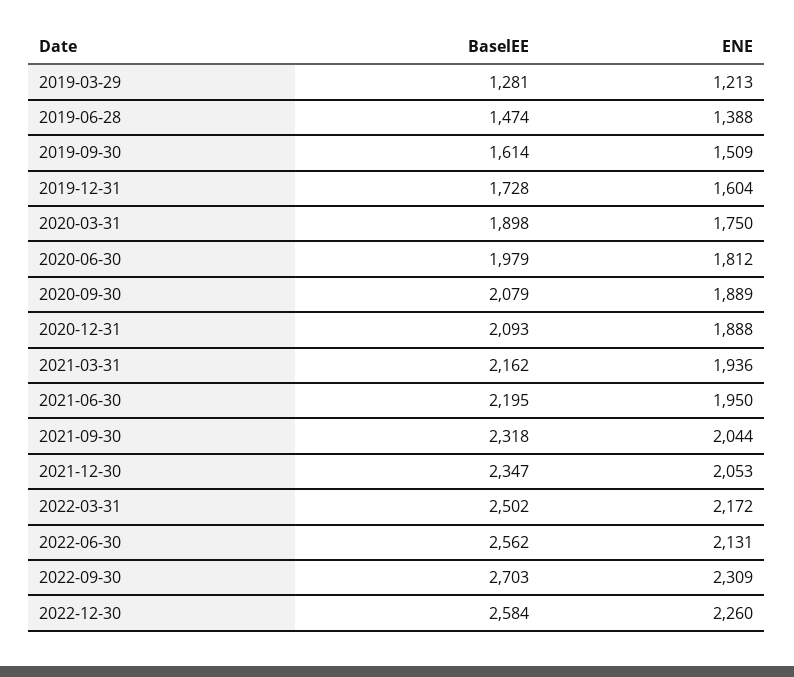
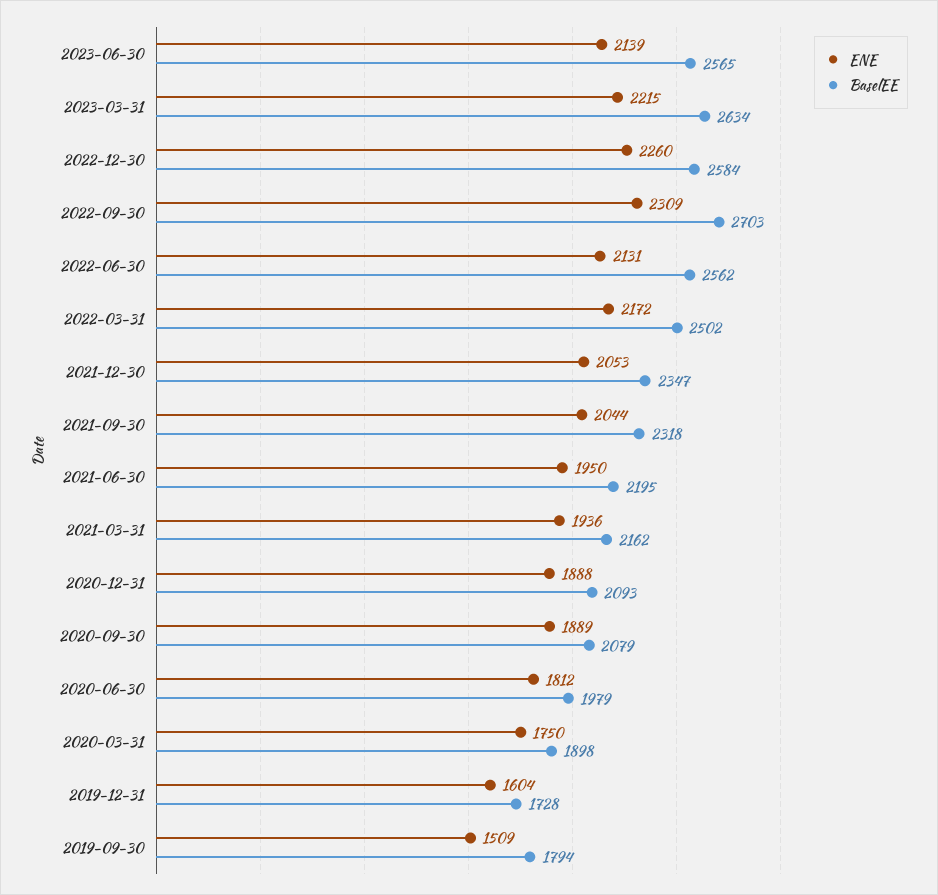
BaselEE, 2019-03-29: 1281 -> none
ENE, 2019-03-29: 1213 -> none
BaselEE, 2019-06-28: 1474 -> none
ENE, 2019-06-28: 1388 -> none
BaselEE, 2019-09-30: 1614 -> 1794
ENE, 2023-06-30: none -> 2139
BaselEE, 2023-06-30: none -> 2565
ENE, 2023-03-31: none -> 2215
BaselEE, 2023-03-31: none -> 2634

